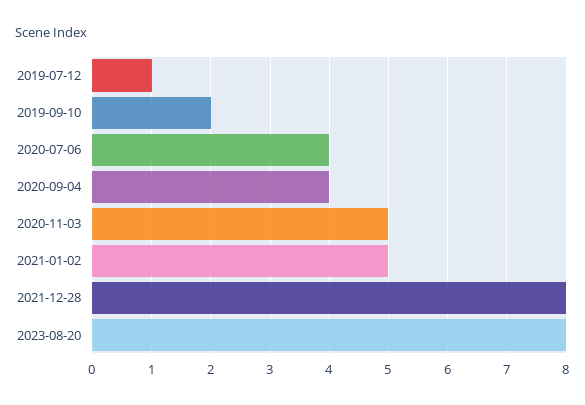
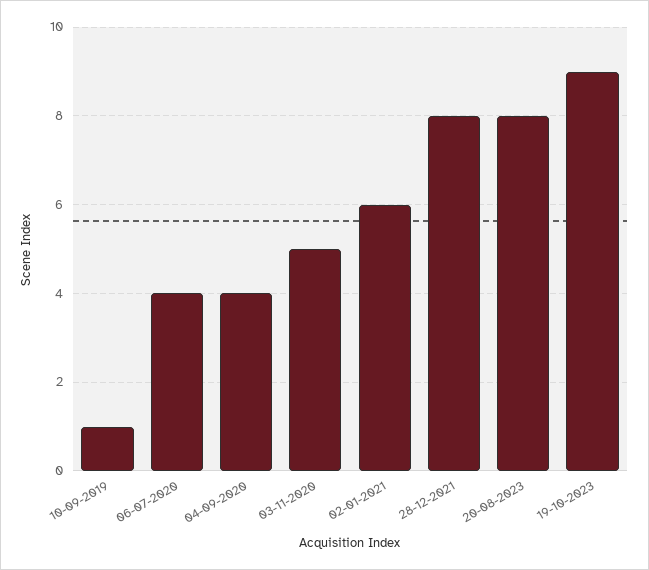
2019-07-12: 1 -> none
2019-09-10: 2 -> 1
2021-01-02: 5 -> 6
19-10-2023: none -> 9

